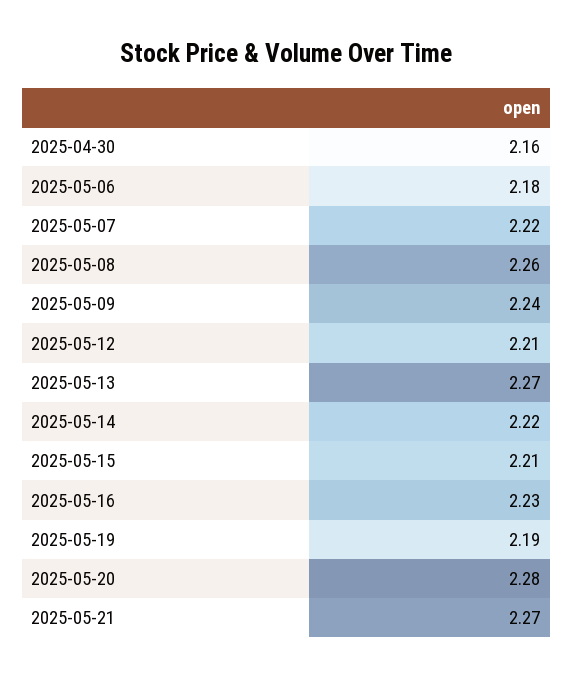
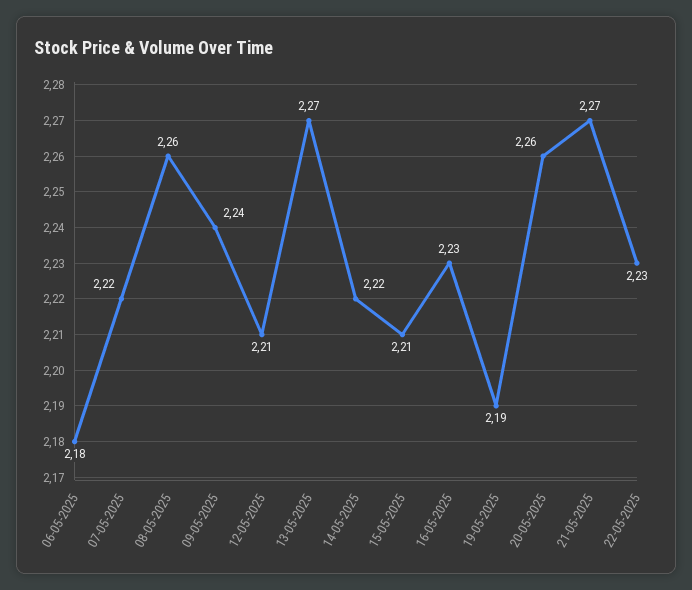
2025-04-30: 2.16 -> none
2025-05-20: 2.28 -> 2.26
22-05-2025: none -> 2.23

